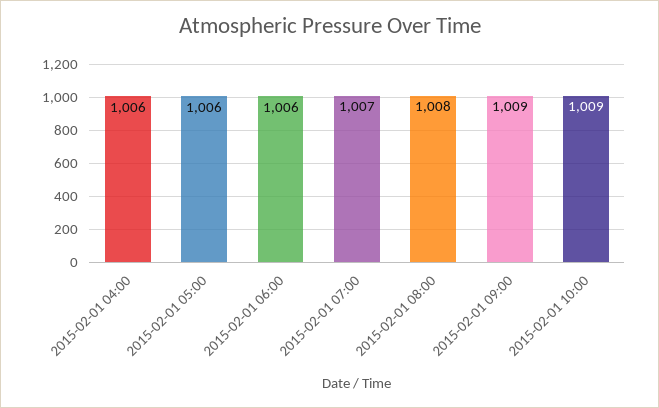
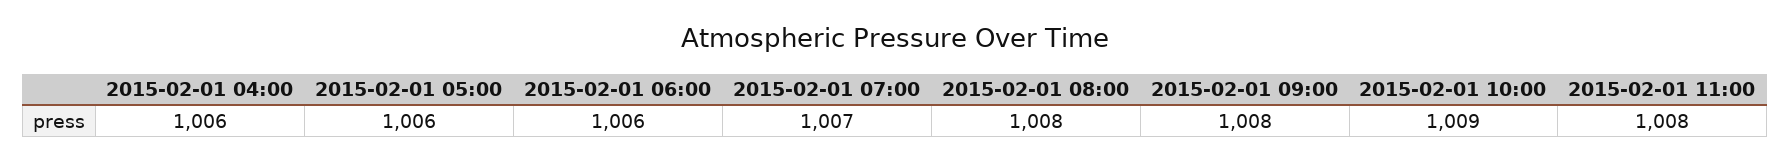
2015-02-01 09:00: 1009 -> 1008
2015-02-01 11:00: none -> 1008

